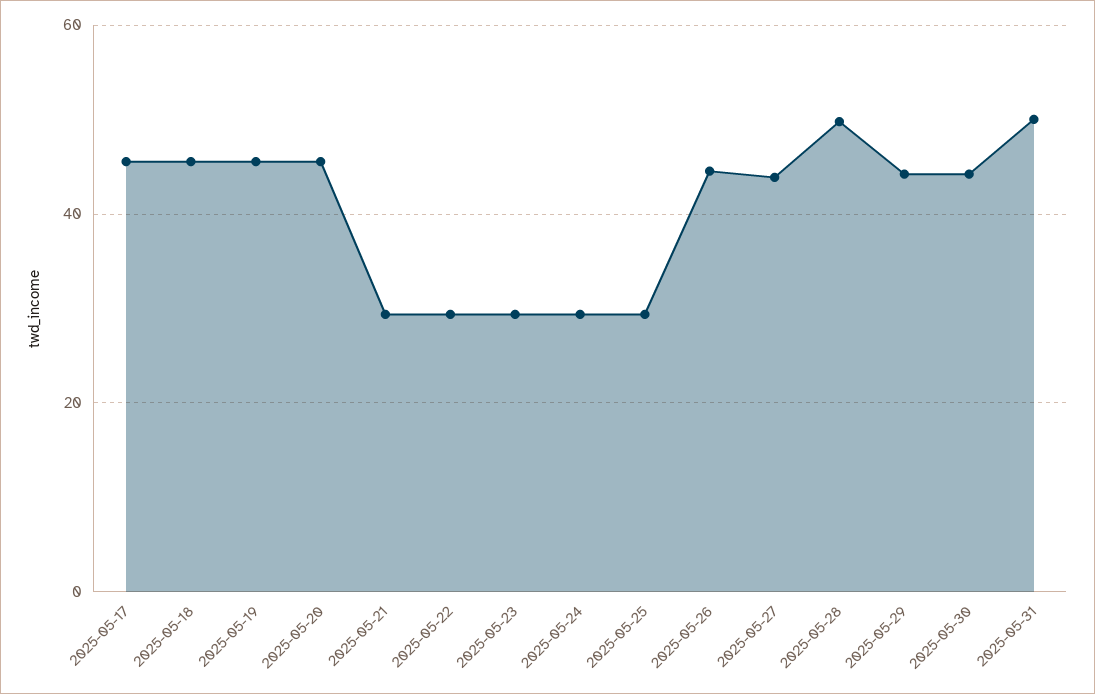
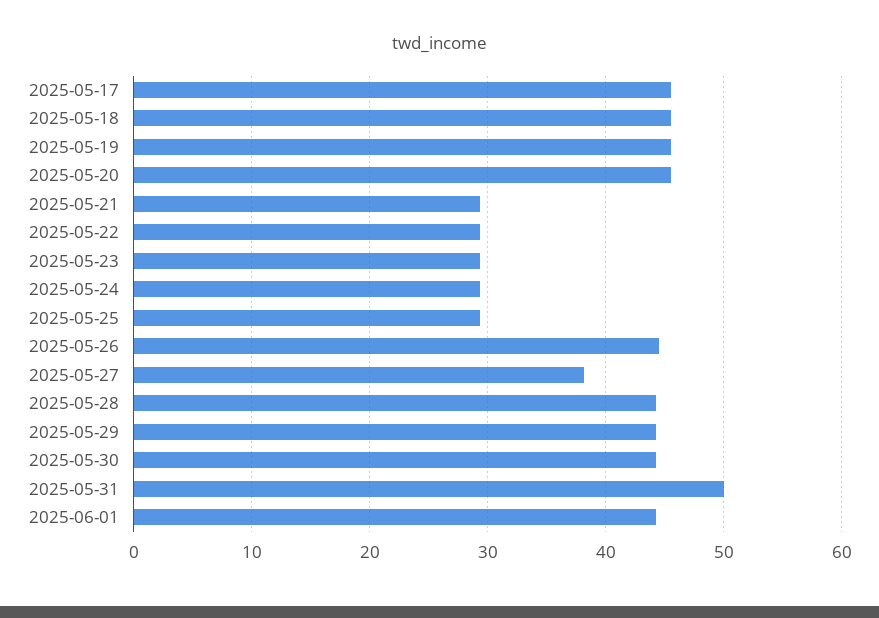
2025-05-27: 44 -> 38
2025-05-28: 50 -> 44
2025-06-01: none -> 44

